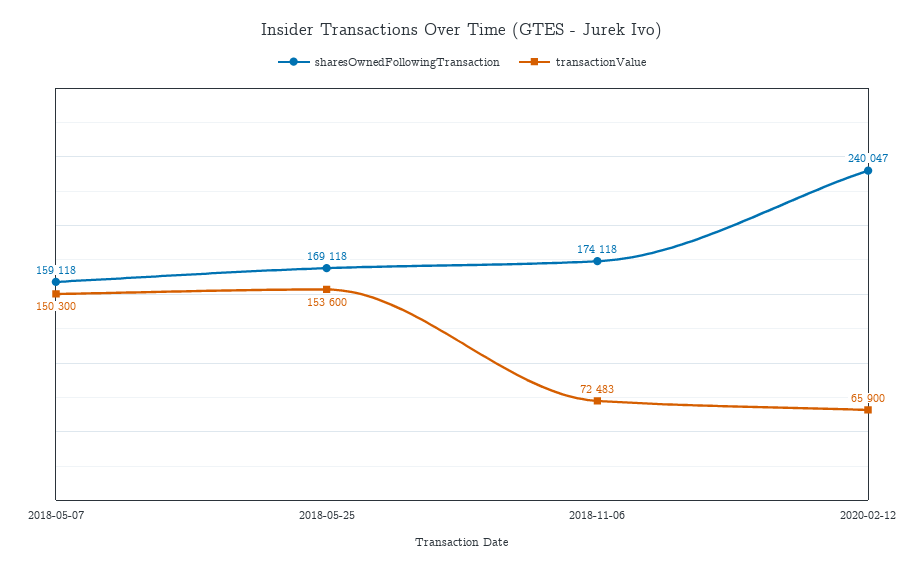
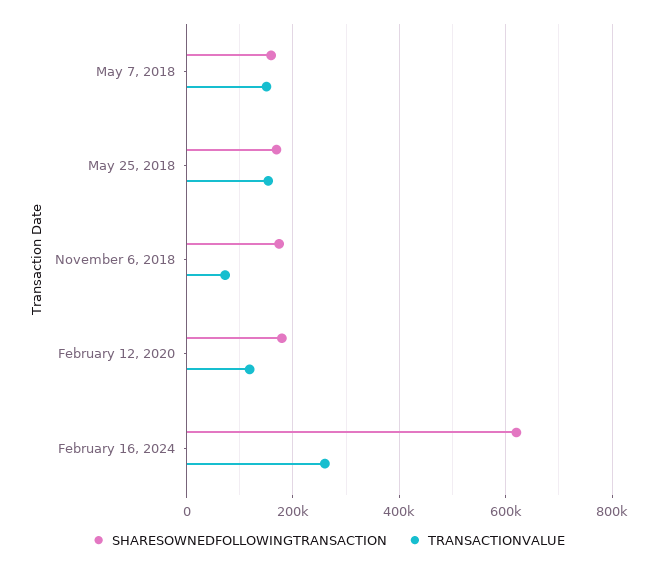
sharesOwnedFollowingTransaction, 2020-02-12: 240047 -> 180000
transactionValue, 2020-02-12: 65900 -> 120000
sharesOwnedFollowingTransaction, February 16, 2024: none -> 620000
transactionValue, February 16, 2024: none -> 260000

